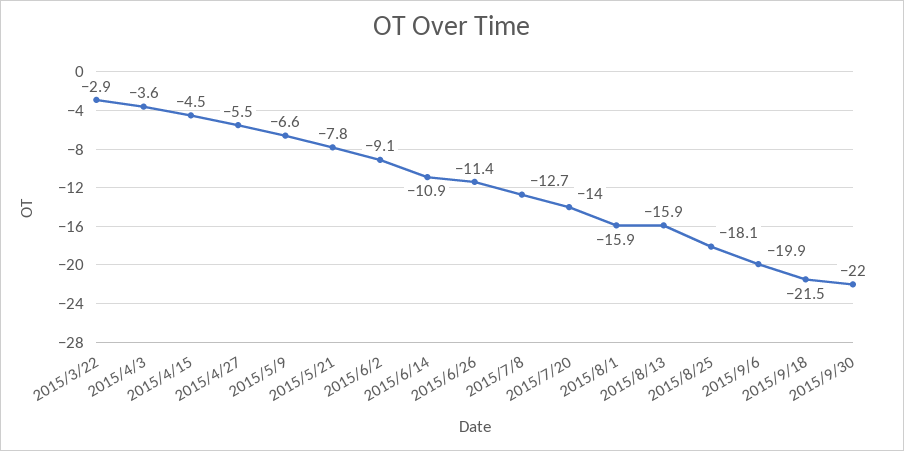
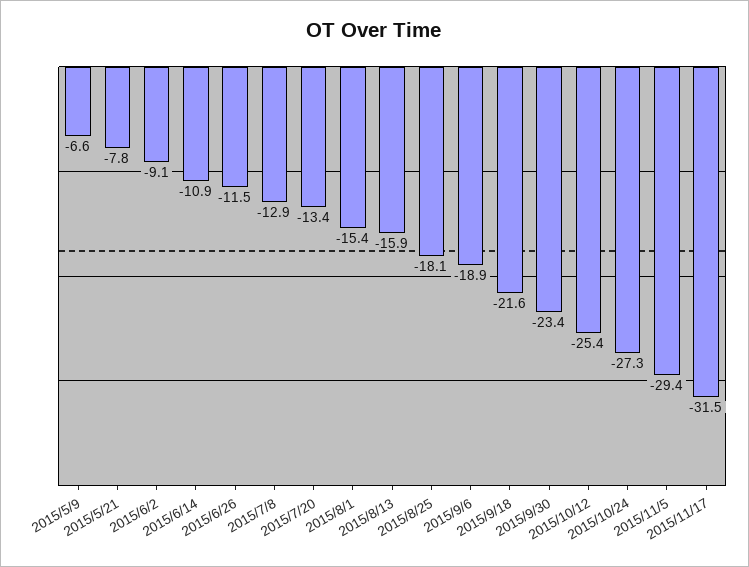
2015/3/22: -2.9 -> none
2015/4/3: -3.6 -> none
2015/4/15: -4.5 -> none
2015/4/27: -5.5 -> none
2015/6/26: -11.4 -> -11.5
2015/7/8: -12.7 -> -12.9
2015/7/20: -14 -> -13.4
2015/8/1: -15.9 -> -15.4
2015/9/6: -19.9 -> -18.9
2015/9/18: -21.5 -> -21.6
2015/9/30: -22 -> -23.4
2015/10/12: none -> -25.4
2015/10/24: none -> -27.3
2015/11/5: none -> -29.4
2015/11/17: none -> -31.5

